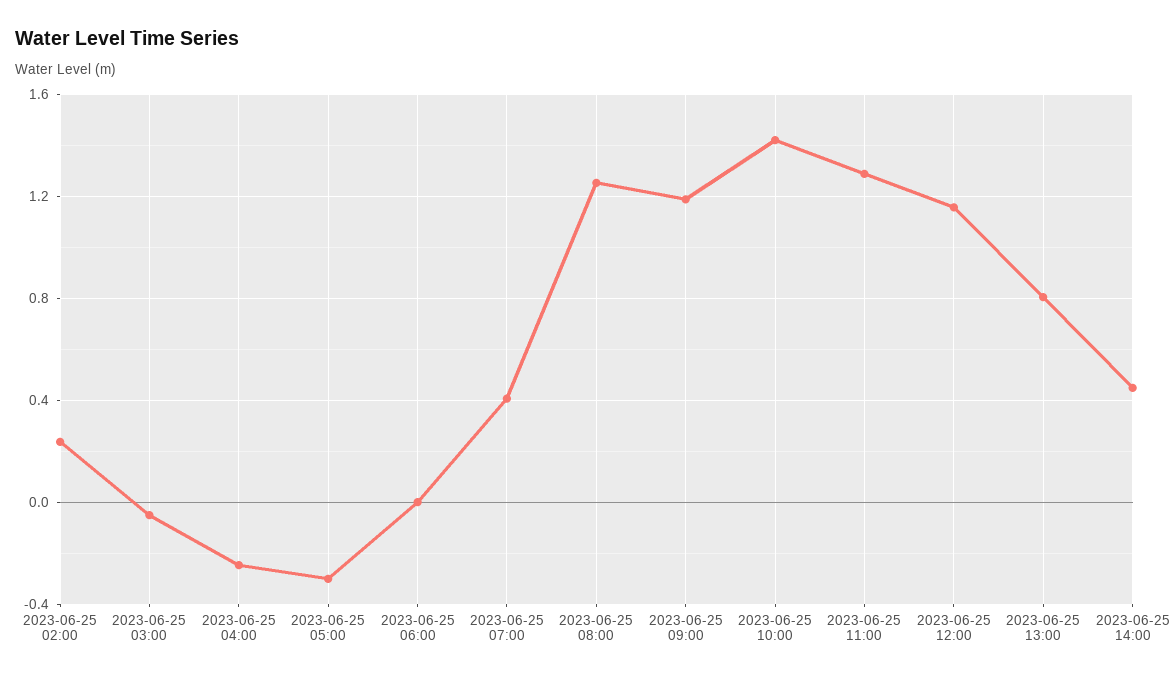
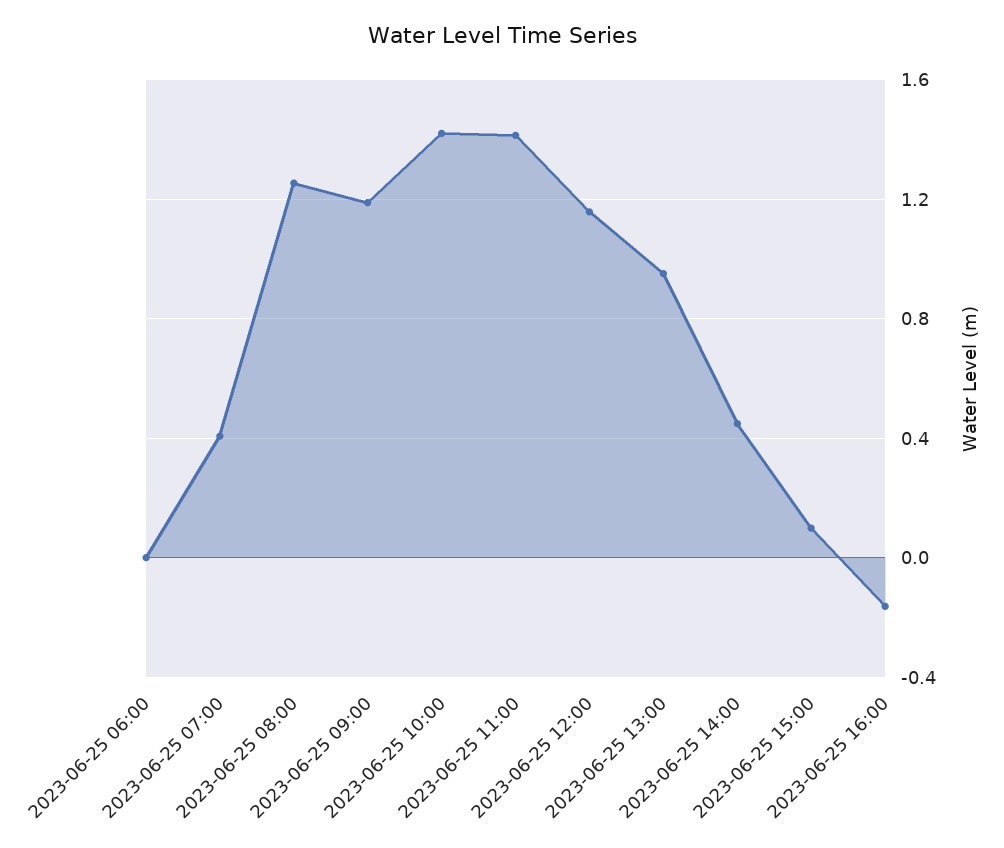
2023-06-25 02:00: 0.25 -> none
2023-06-25 03:00: -0.05 -> none
2023-06-25 04:00: -0.25 -> none
2023-06-25 05:00: -0.3 -> none
2023-06-25 11:00: 1.3 -> 1.4
2023-06-25 13:00: 0.8 -> 0.95
2023-06-25 15:00: none -> 0.1
2023-06-25 16:00: none -> -0.15

